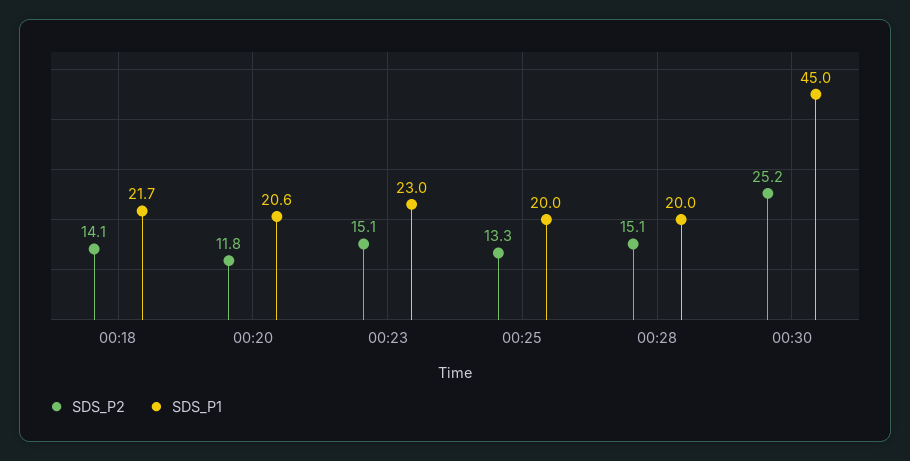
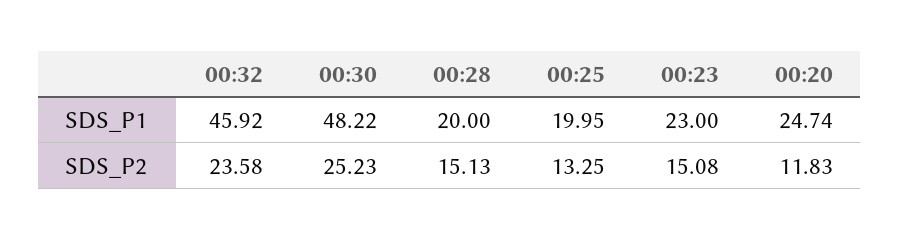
SDS_P2, 00:18: 14.1 -> none
SDS_P1, 00:18: 21.7 -> none
SDS_P1, 00:20: 20.6 -> 24.74
SDS_P1, 00:30: 45 -> 48.22
SDS_P1, 00:32: none -> 45.92
SDS_P2, 00:32: none -> 23.58

